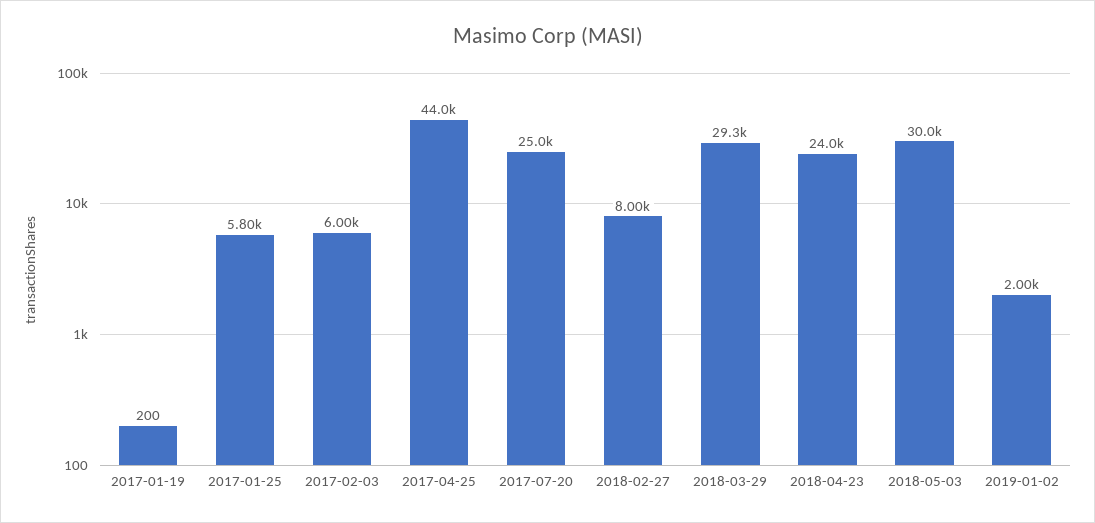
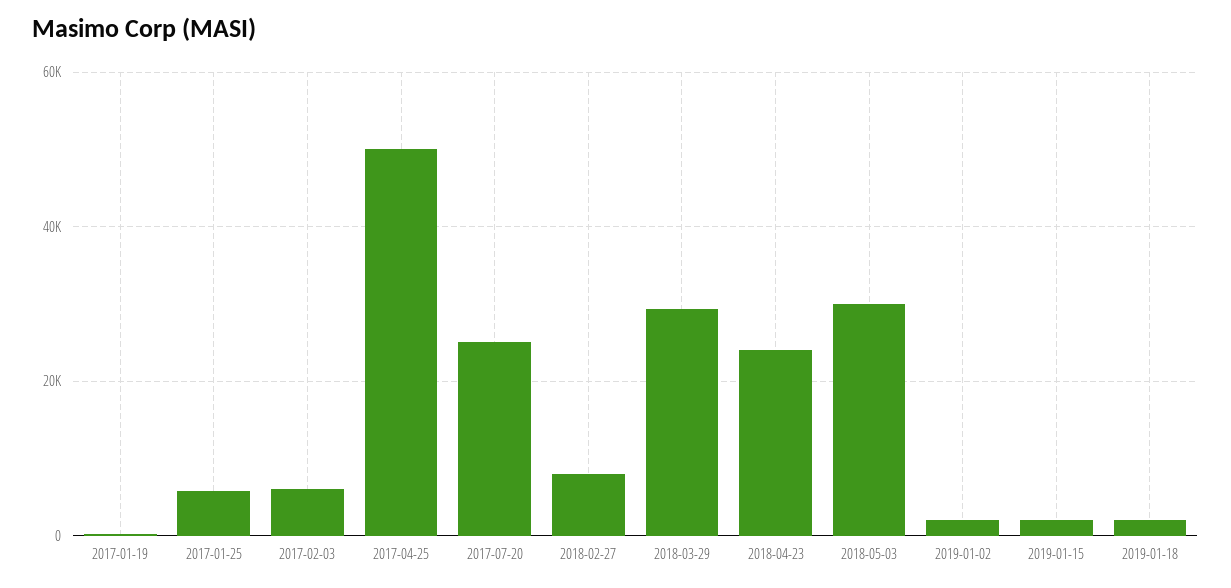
2017-04-25: 44000 -> 50000
2019-01-15: none -> 2000
2019-01-18: none -> 2000

